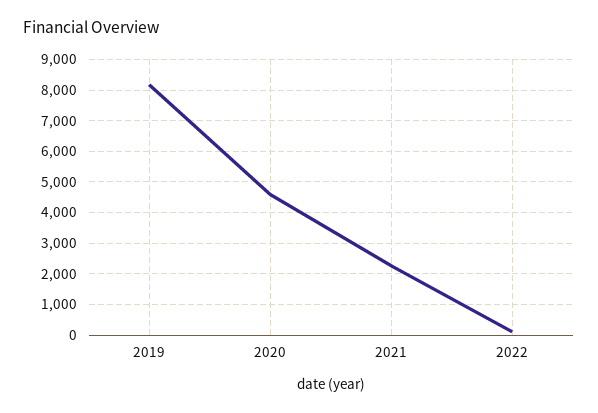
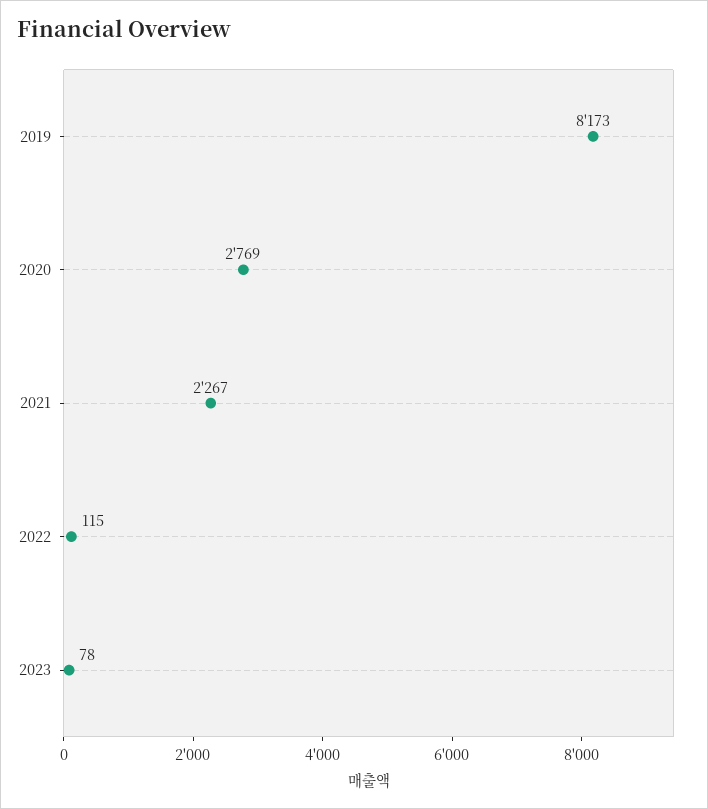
2020: 4600 -> 2769
2023: none -> 78

